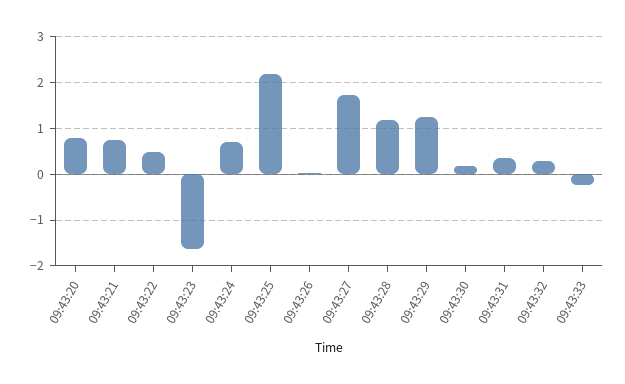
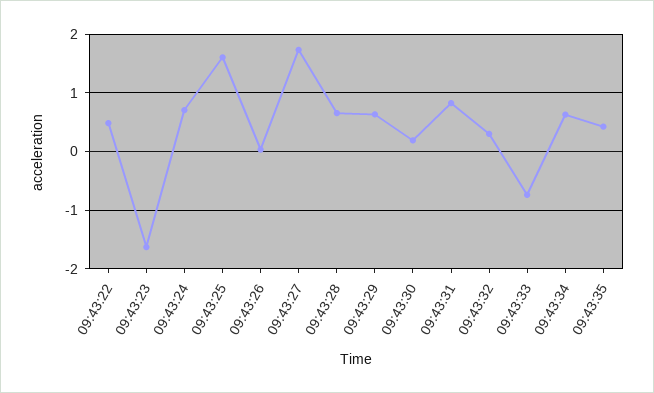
09:43:20: 0.8 -> none
09:43:21: 0.8 -> none
09:43:25: 2.2 -> 1.6
09:43:28: 1.2 -> 0.6
09:43:29: 1.2 -> 0.6
09:43:31: 0.4 -> 0.8
09:43:33: -0.2 -> -0.8
09:43:34: none -> 0.6
09:43:35: none -> 0.4

